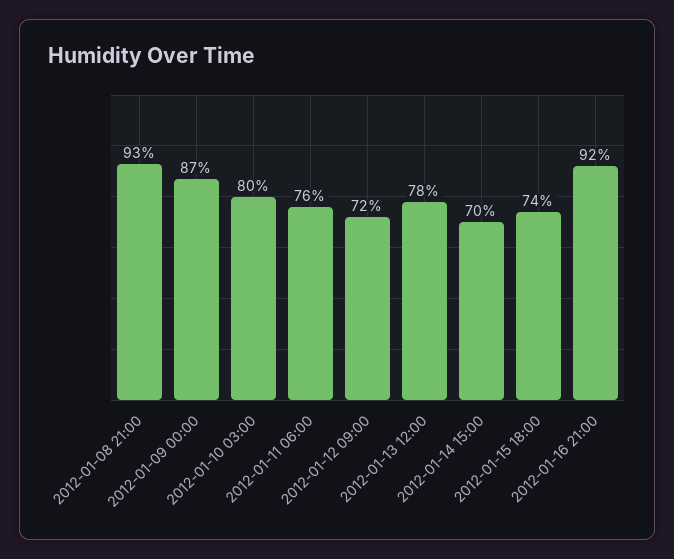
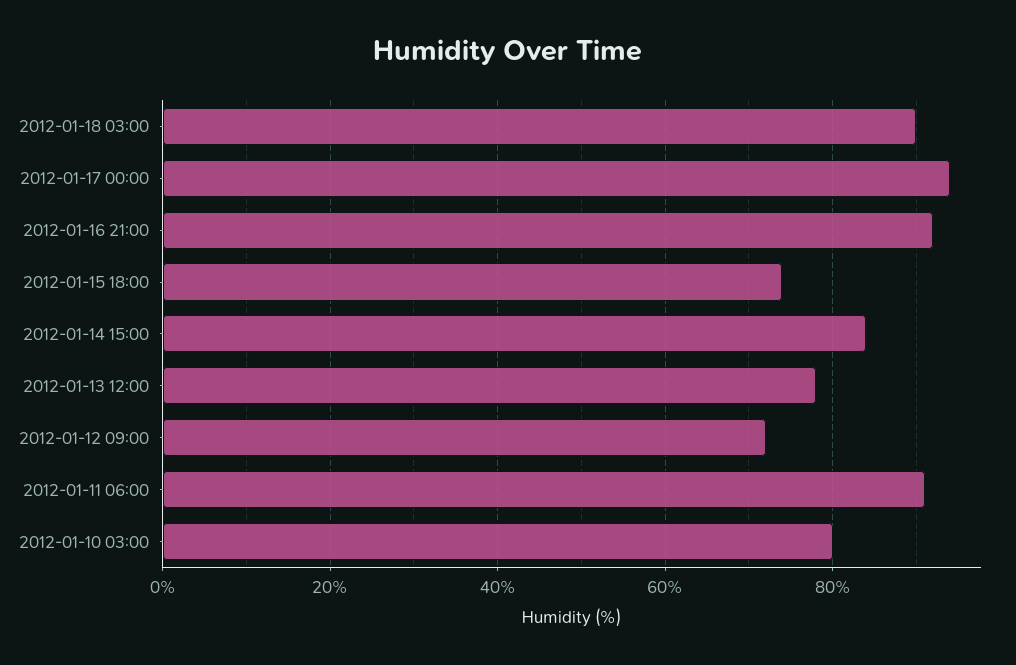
2012-01-08 21:00: 93 -> none
2012-01-09 00:00: 87 -> none
2012-01-11 06:00: 76 -> 90
2012-01-14 15:00: 70 -> 85
2012-01-18 03:00: none -> 90
2012-01-17 00:00: none -> 95

